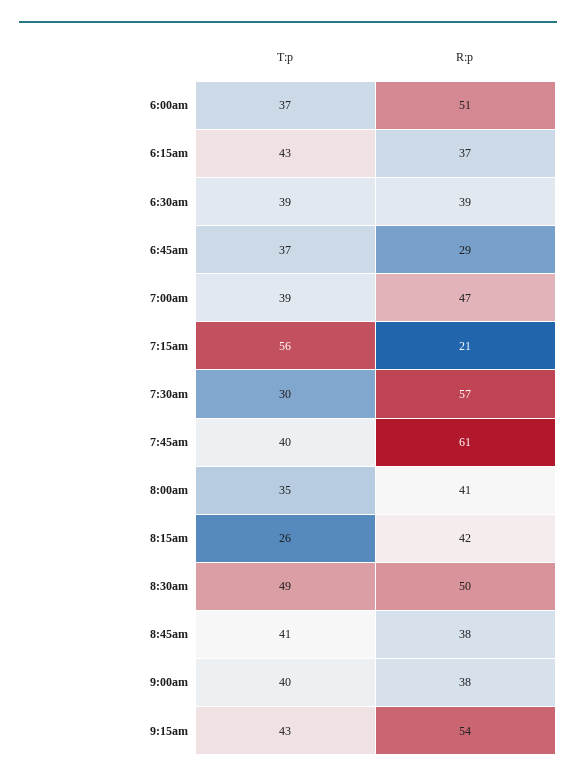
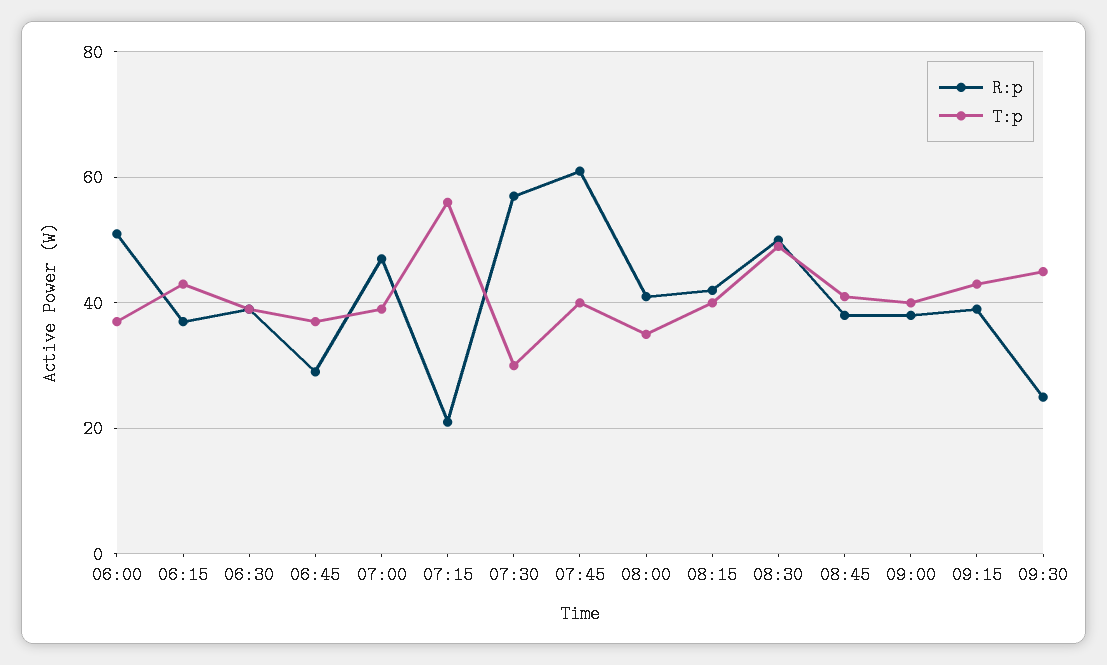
T:p, 8:15am: 26 -> 40
R:p, 9:15am: 54 -> 40
R:p, 09:30: none -> 25
T:p, 09:30: none -> 45

